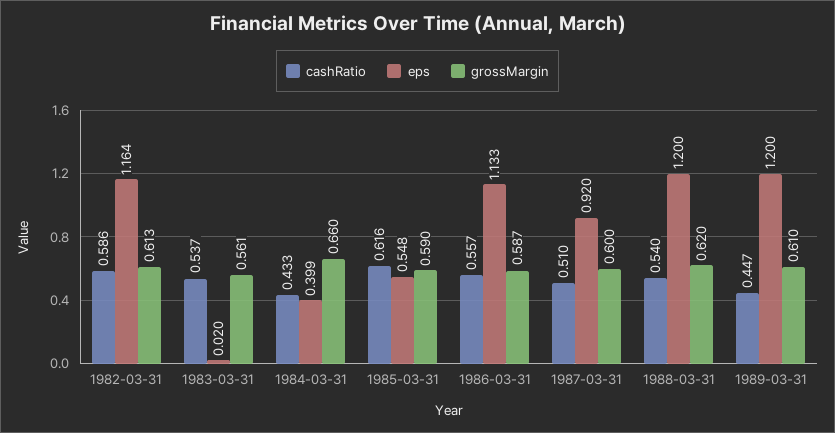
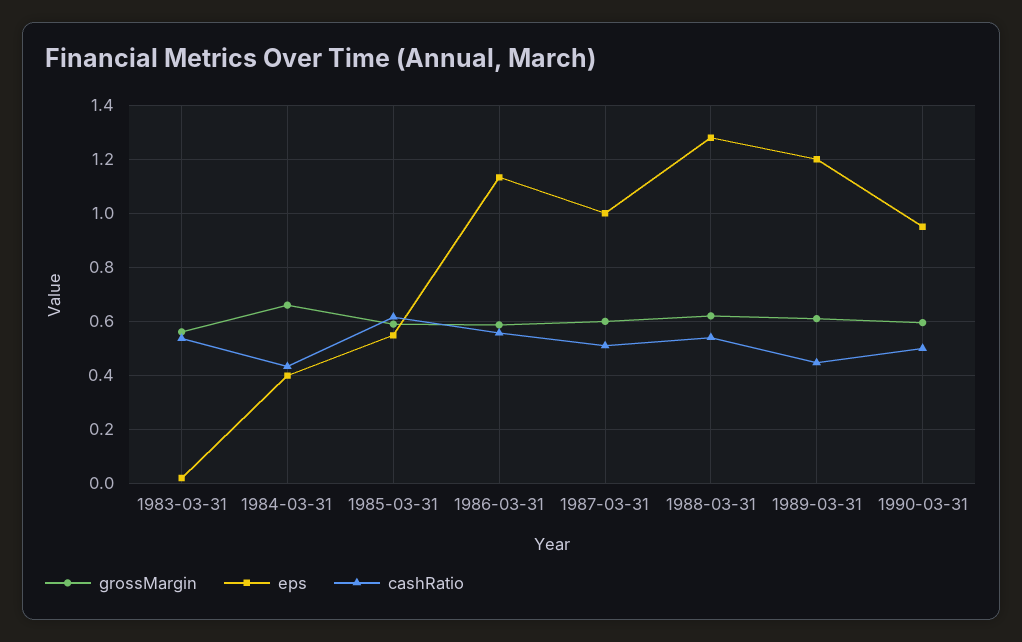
cashRatio, 1982-03-31: 0.586 -> none
eps, 1982-03-31: 1.164 -> none
grossMargin, 1982-03-31: 0.613 -> none
eps, 1987-03-31: 0.92 -> 1
eps, 1988-03-31: 1.2 -> 1.275
grossMargin, 1990-03-31: none -> 0.6
eps, 1990-03-31: none -> 0.95
cashRatio, 1990-03-31: none -> 0.5

